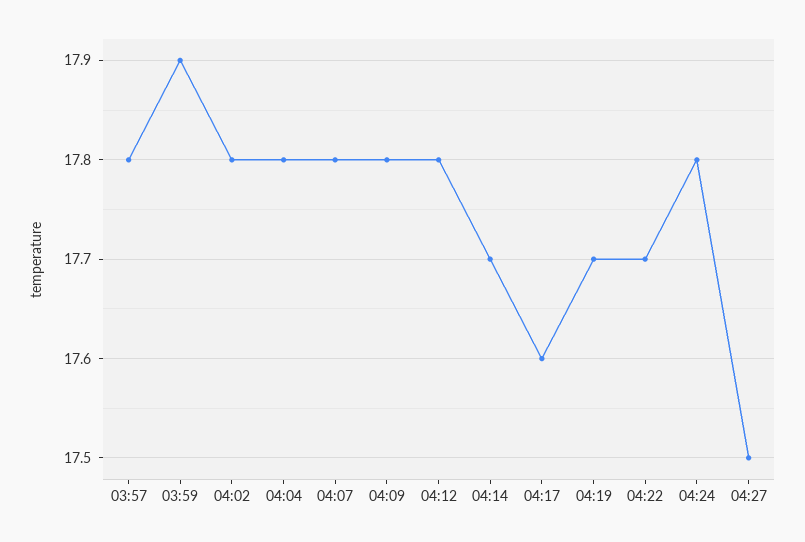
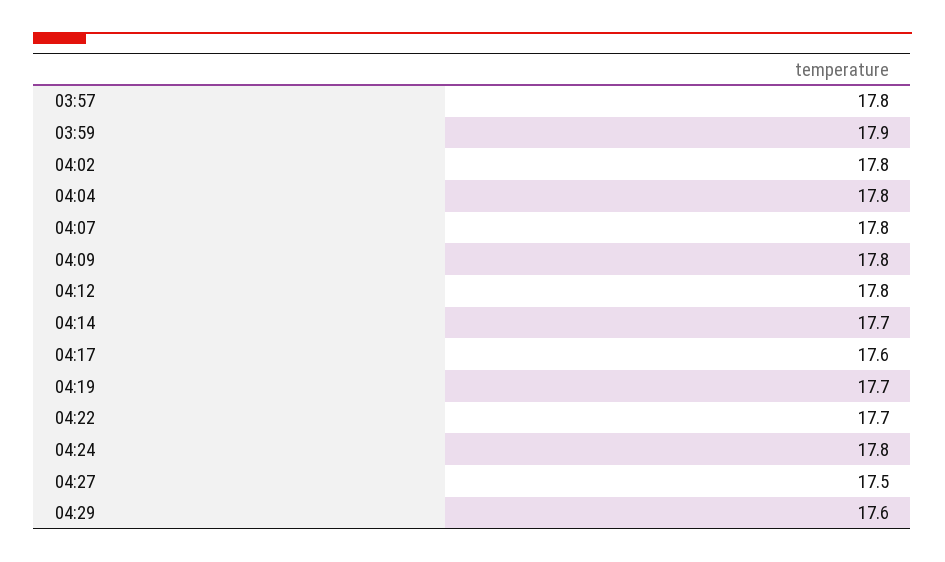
04:29: none -> 17.6

